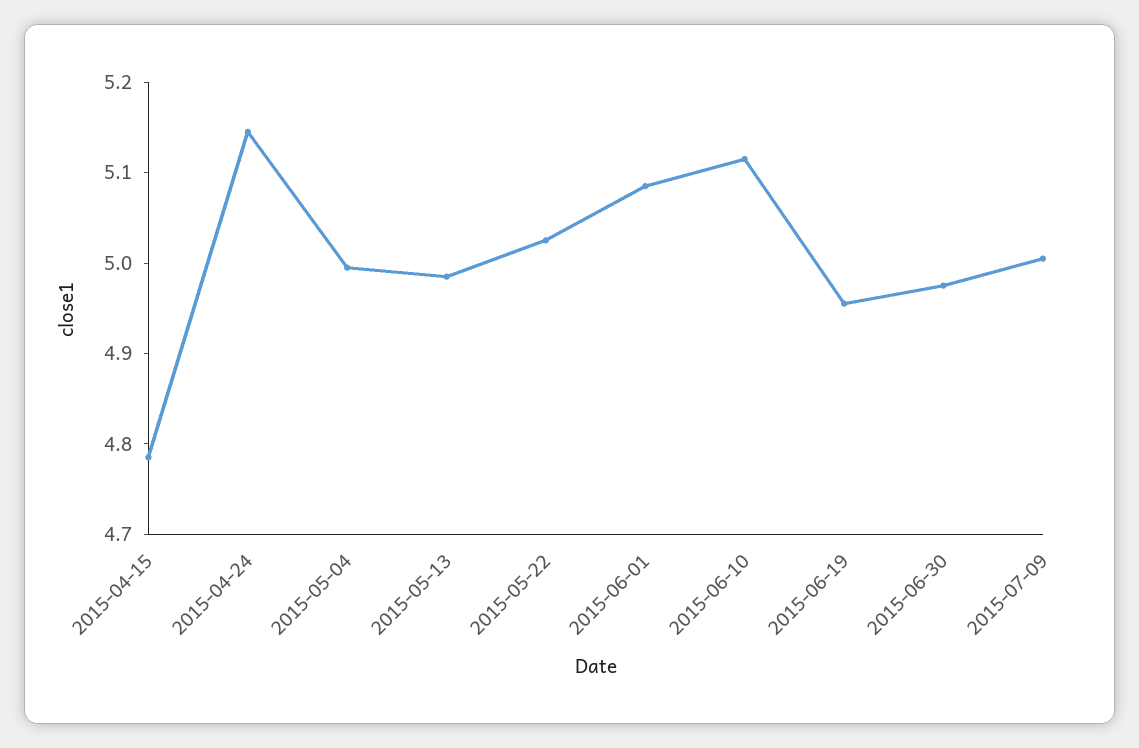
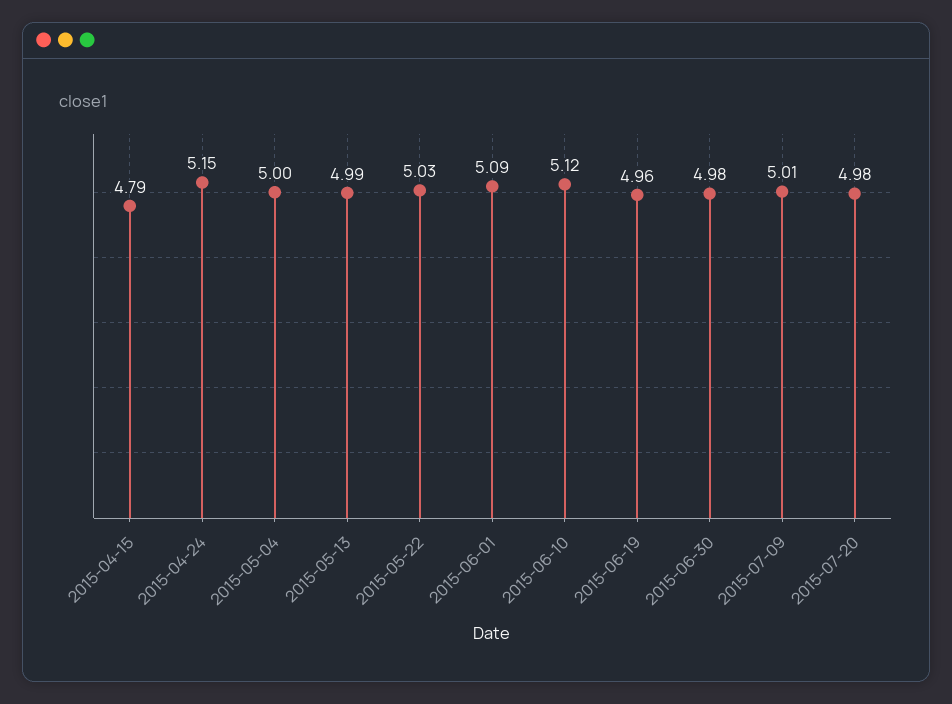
2015-07-20: none -> 4.98

